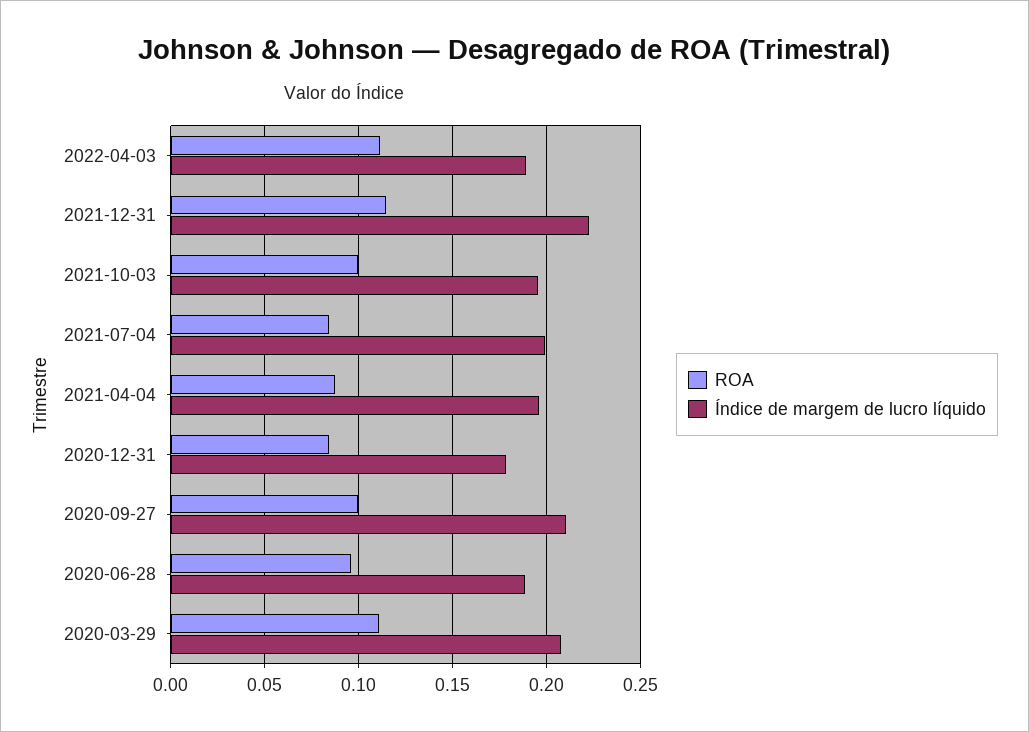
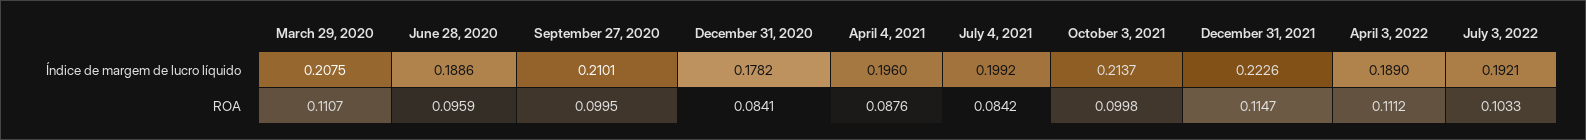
Índice de margem de lucro líquido, 2021-10-03: 0.195 -> 0.2137
Índice de margem de lucro líquido, July 3, 2022: none -> 0.1921
ROA, July 3, 2022: none -> 0.1033

